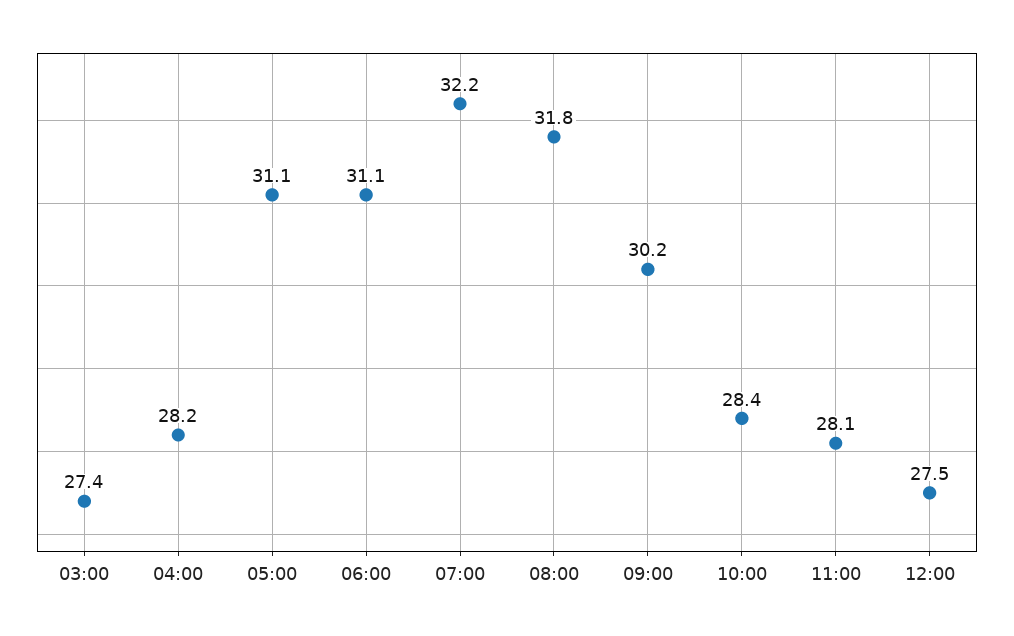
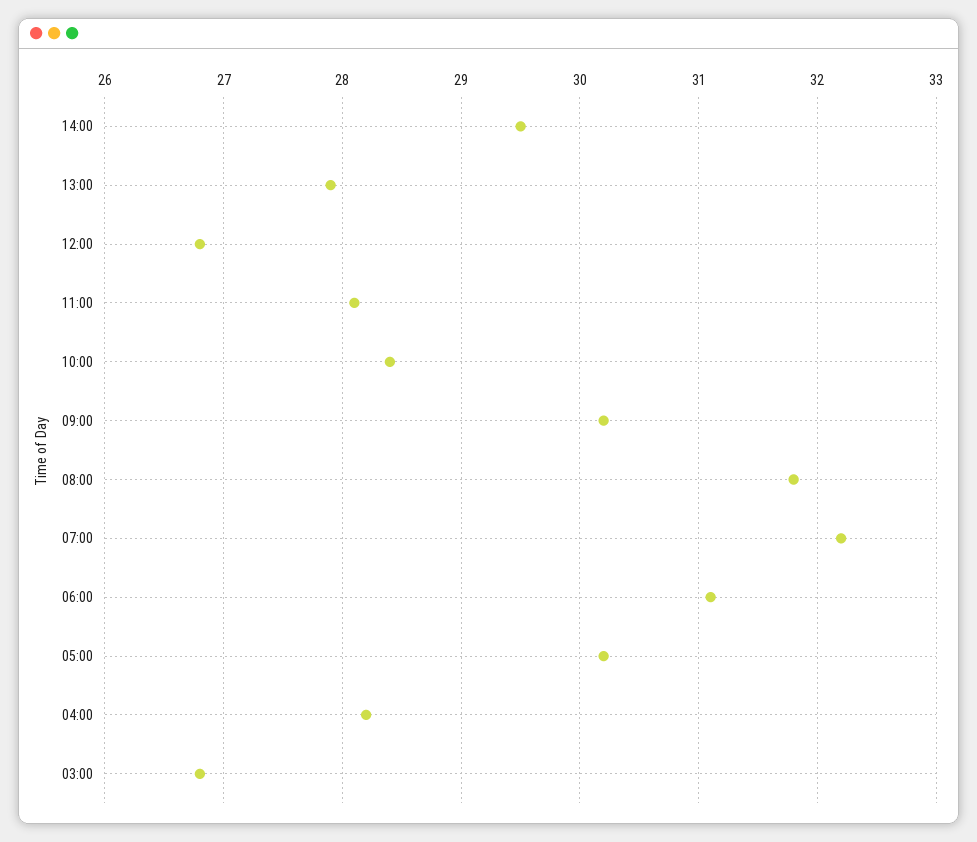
03:00: 27.4 -> 26.8
05:00: 31.1 -> 30.2
12:00: 27.5 -> 26.8
14:00: none -> 29.5
13:00: none -> 27.9

